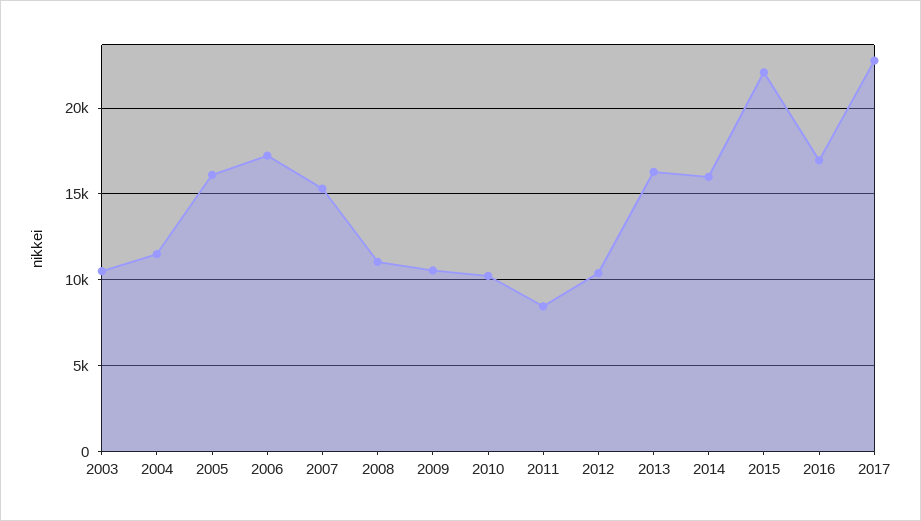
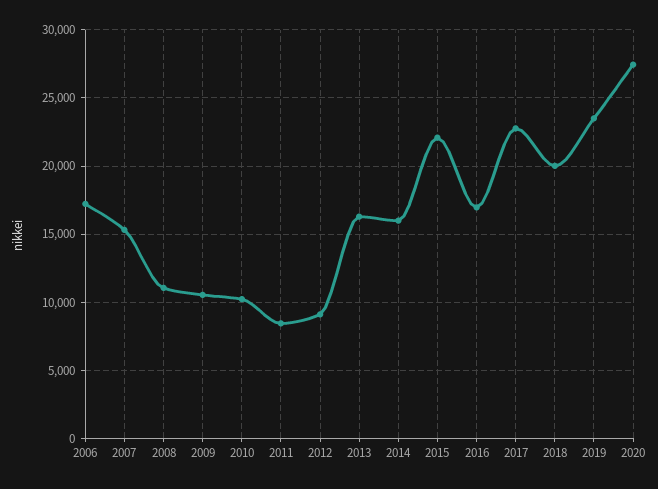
2003: 10500 -> none
2004: 11500 -> none
2005: 16000 -> none
2012: 10500 -> 9000
2018: none -> 20000
2019: none -> 23500
2020: none -> 27500

